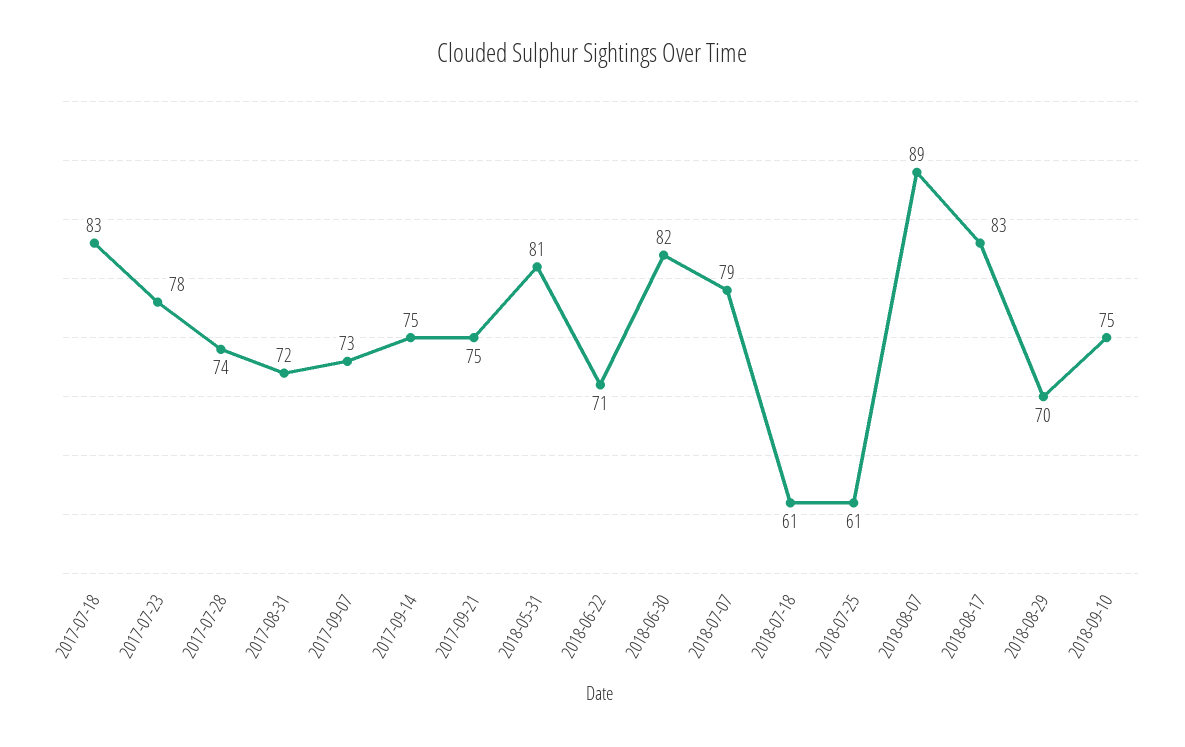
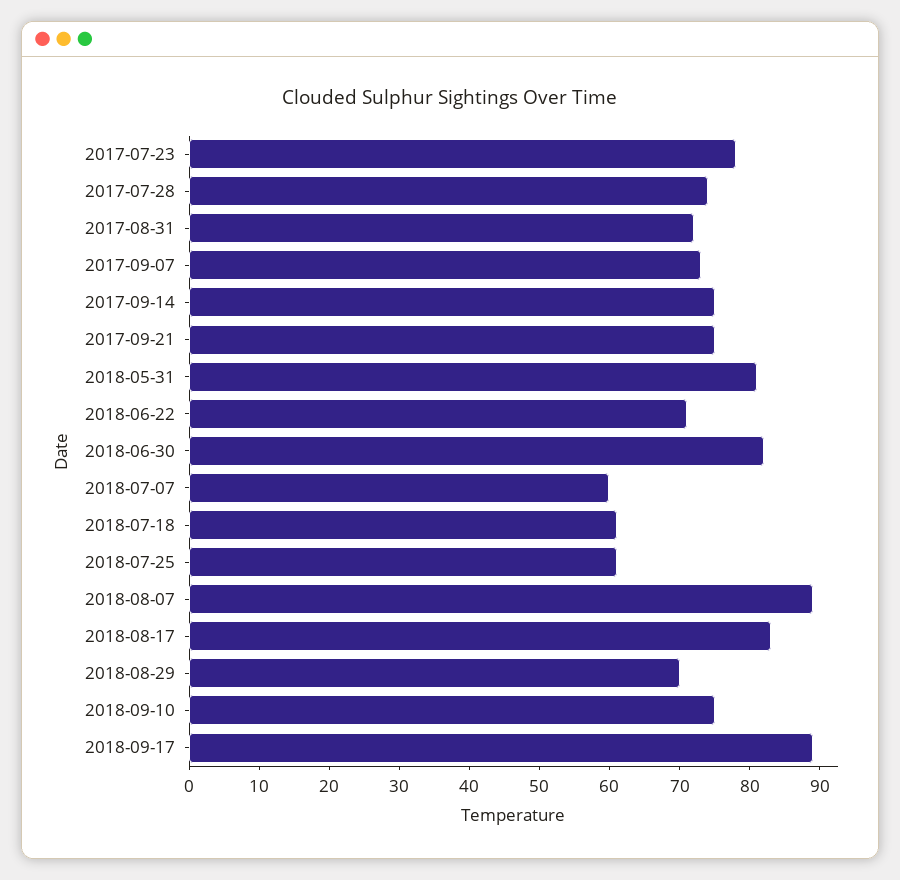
2017-07-18: 83 -> none
2018-07-07: 79 -> 60
2018-09-17: none -> 90

